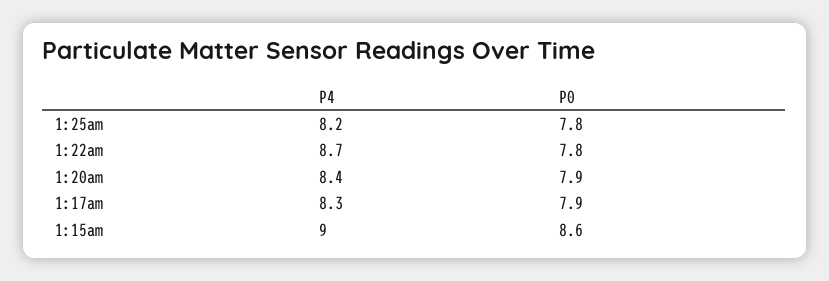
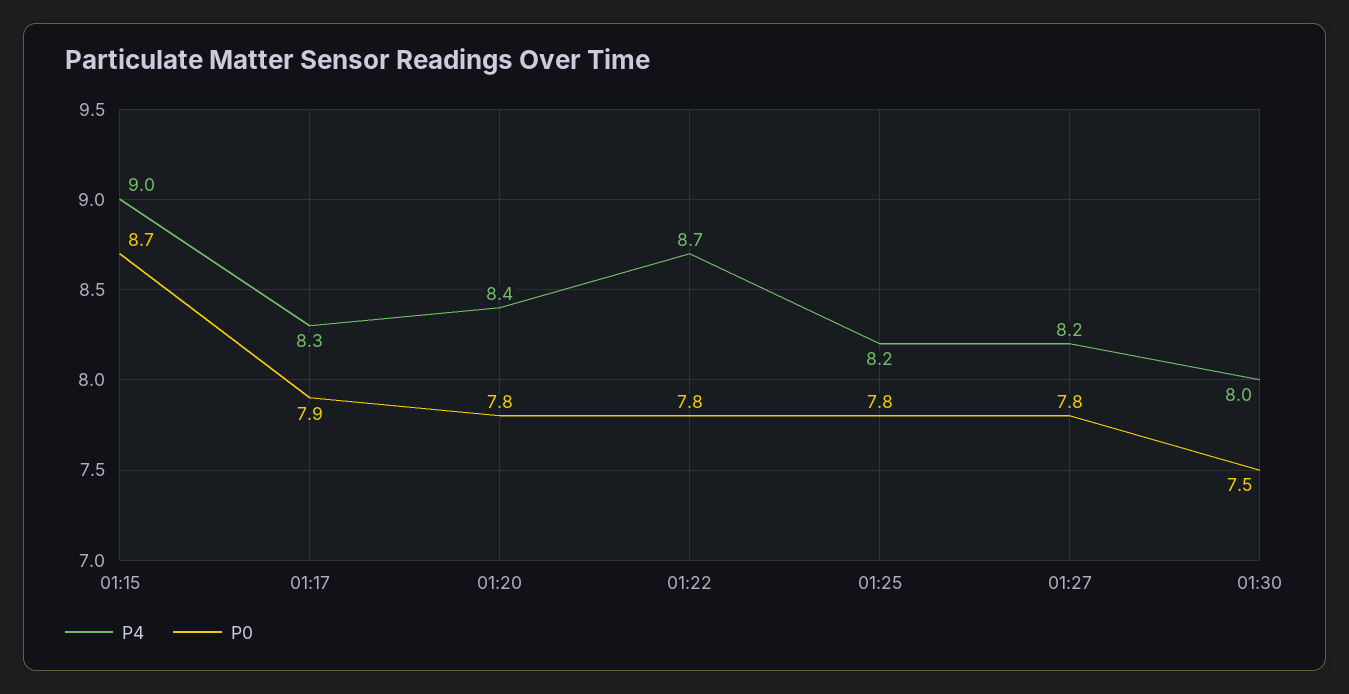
P0, 1:20am: 7.9 -> 7.8
P0, 1:15am: 8.6 -> 8.7
P4, 01:27: none -> 8.2
P0, 01:27: none -> 7.8
P4, 01:30: none -> 8
P0, 01:30: none -> 7.5

